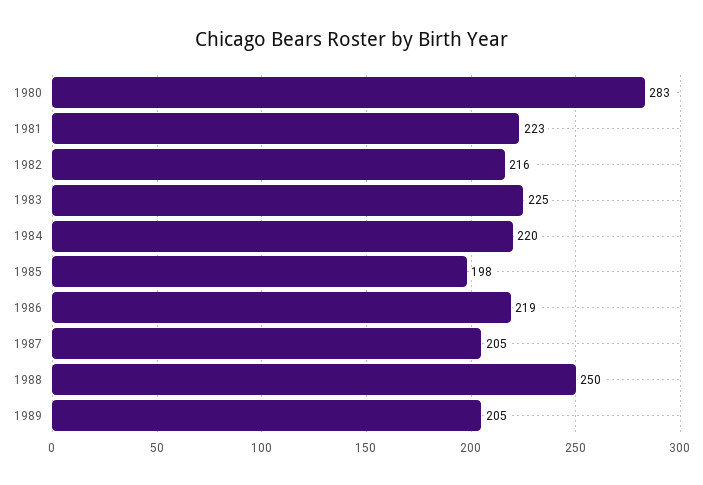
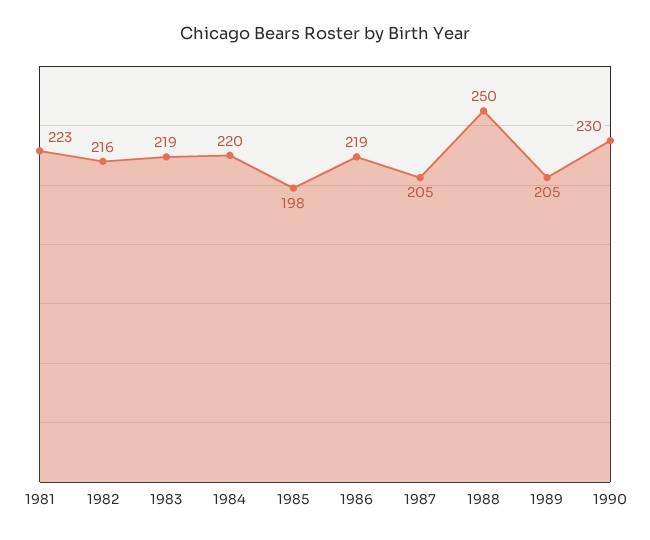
1980: 283 -> none
1983: 225 -> 219
1990: none -> 230

